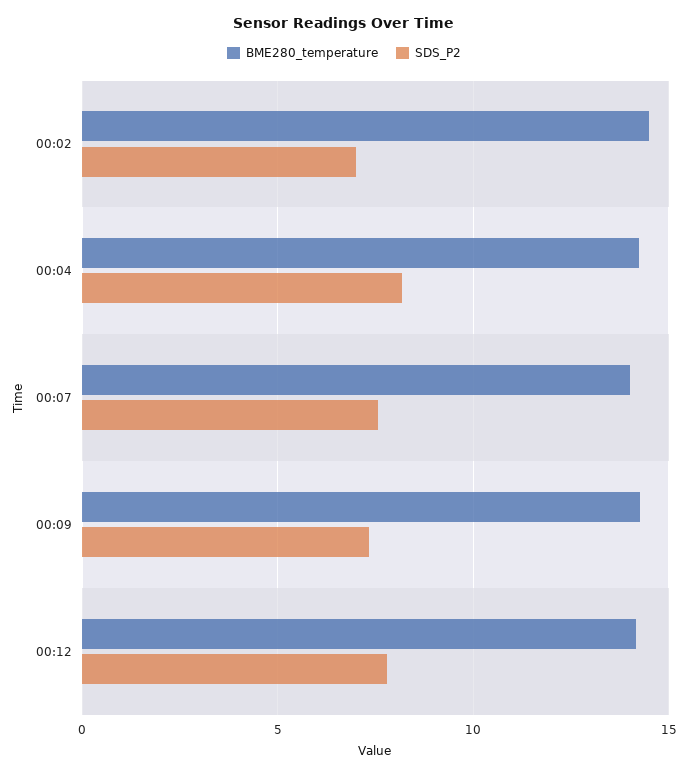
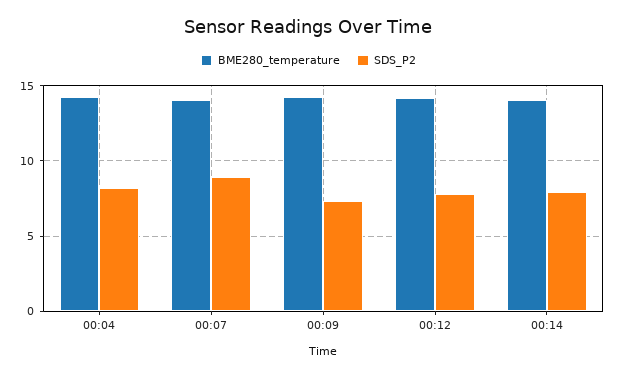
BME280_temperature, 00:02: 14.5 -> none
SDS_P2, 00:02: 7 -> none
SDS_P2, 00:07: 7.5 -> 9
BME280_temperature, 00:14: none -> 14
SDS_P2, 00:14: none -> 8

